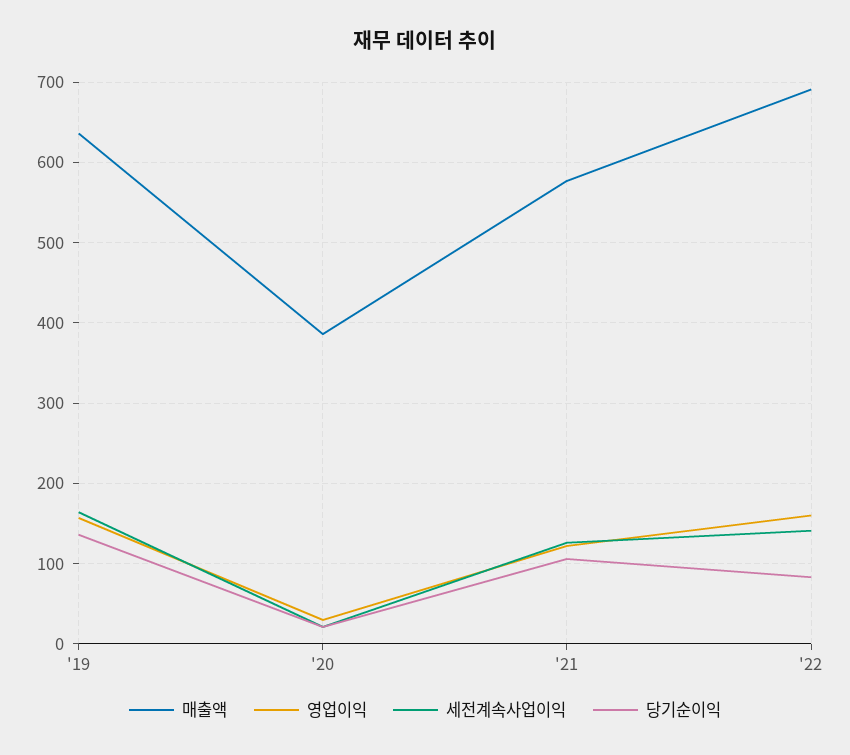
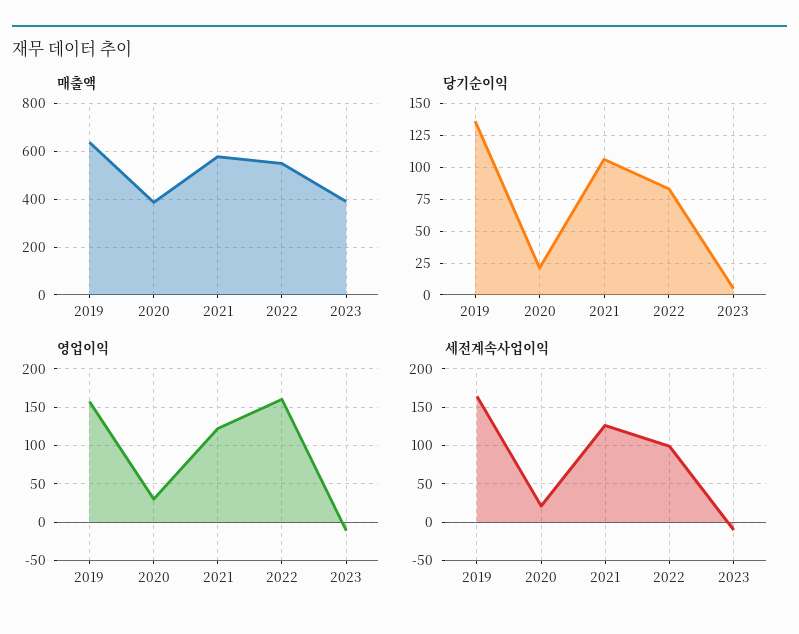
매출액, '22: 690 -> 550
세전계속사업이익, '22: 140 -> 100
매출액, 2023: none -> 400
당기순이익, 2023: none -> 5
영업이익, 2023: none -> -10
세전계속사업이익, 2023: none -> -10

